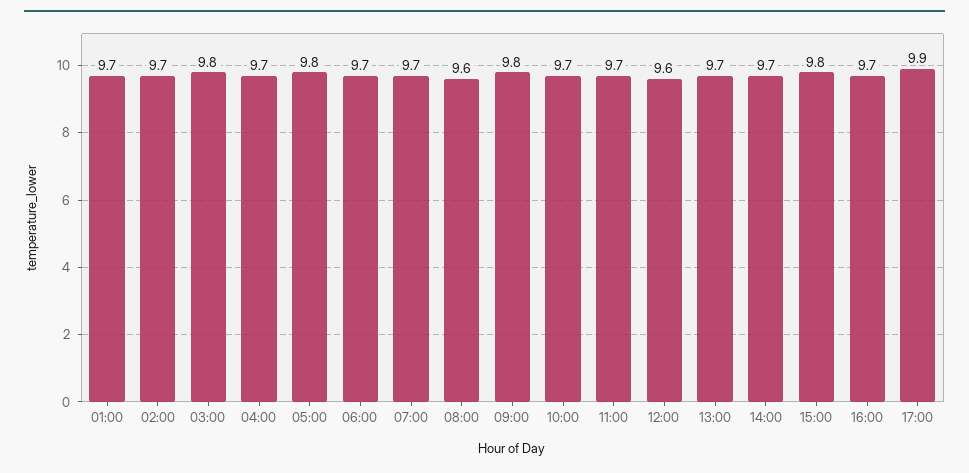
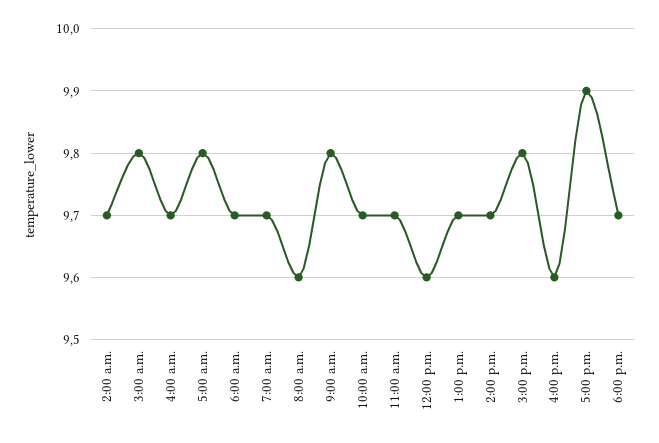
01:00: 9.7 -> none
16:00: 9.7 -> 9.6
6:00 p.m.: none -> 9.7

